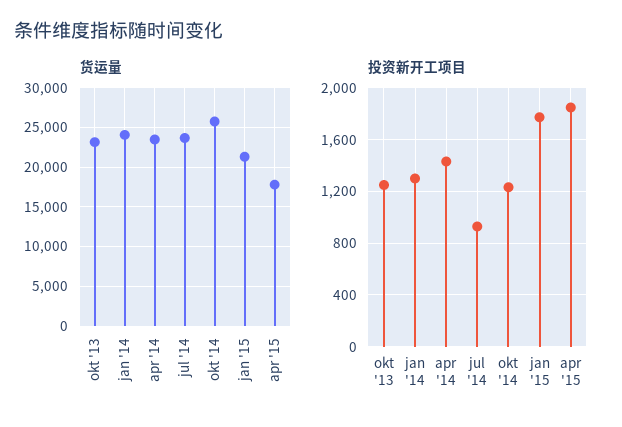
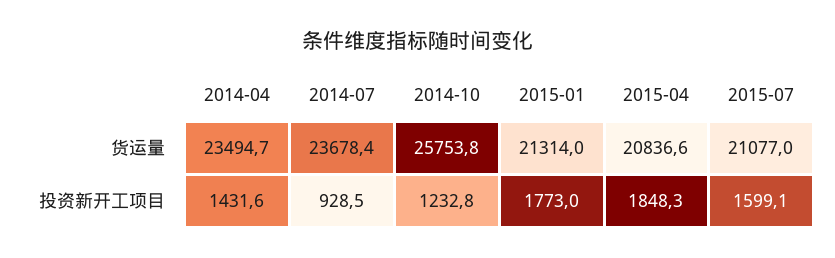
货运量, okt '13: 23000 -> none
货运量, jan '14: 24000 -> none
货运量, apr '15: 18000 -> 20836.6
投资新开工项目, okt '13: 1250 -> none
投资新开工项目, jan '14: 1300 -> none
货运量, 2015-07: none -> 21077
投资新开工项目, 2015-07: none -> 1599.1

